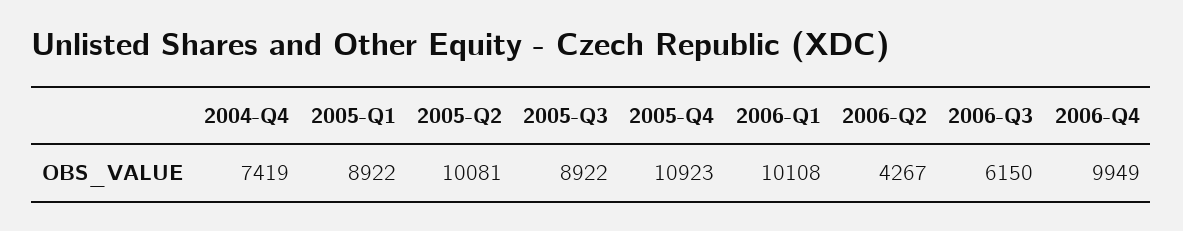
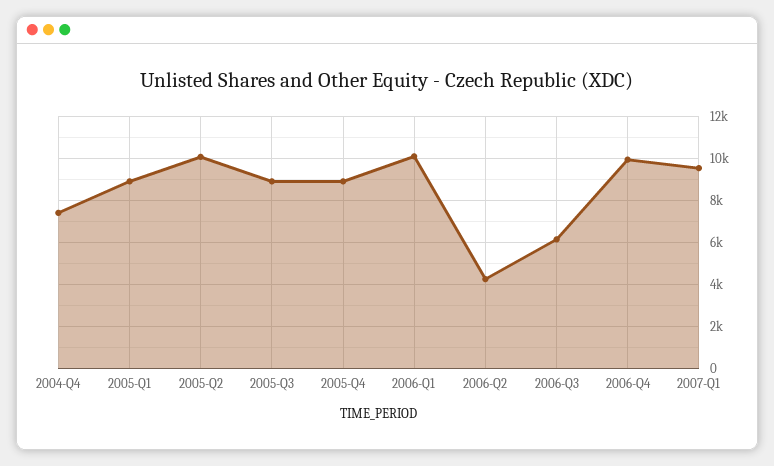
2005-Q4: 10923 -> 9000
2007-Q1: none -> 9500

